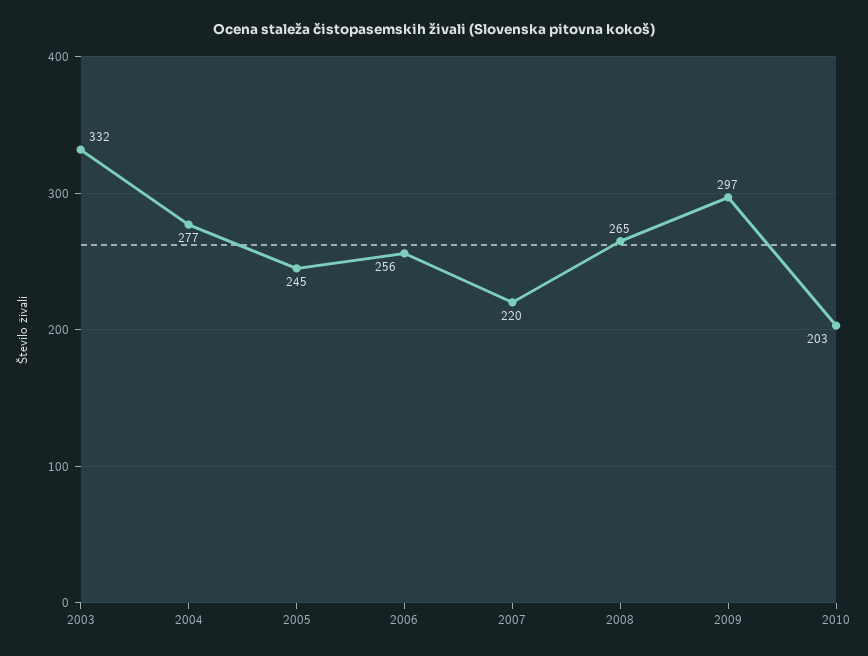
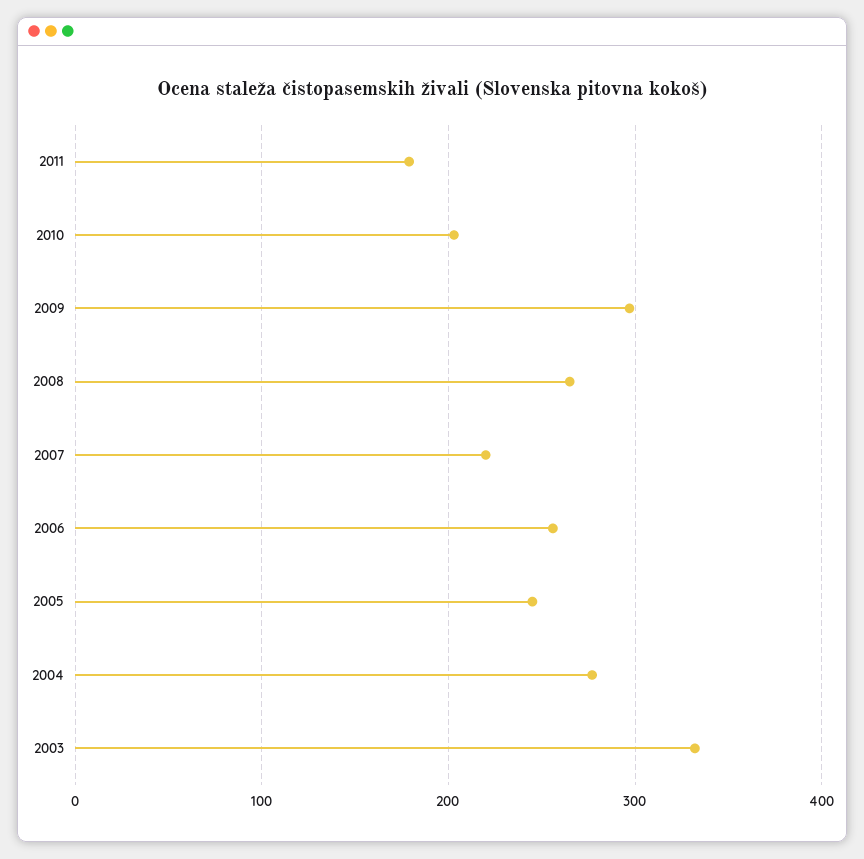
2011: none -> 180

